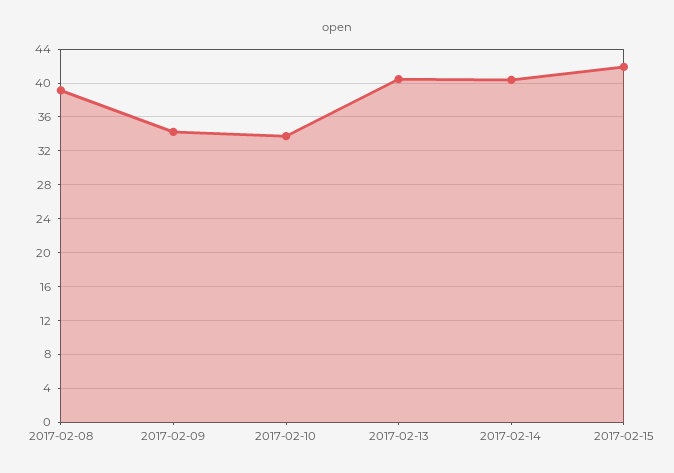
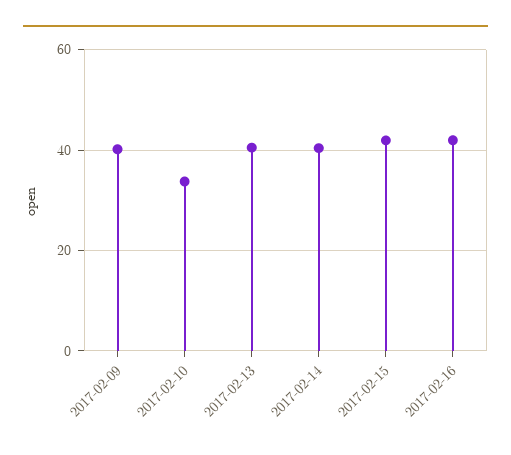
2017-02-08: 39 -> none
2017-02-09: 34 -> 40
2017-02-16: none -> 42

